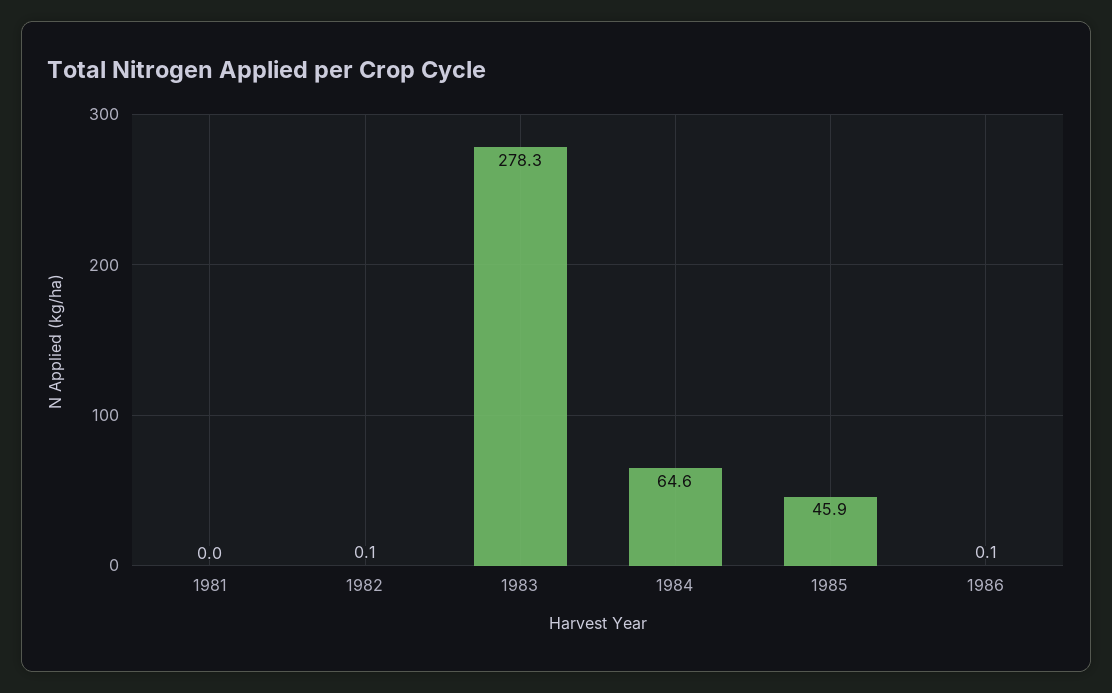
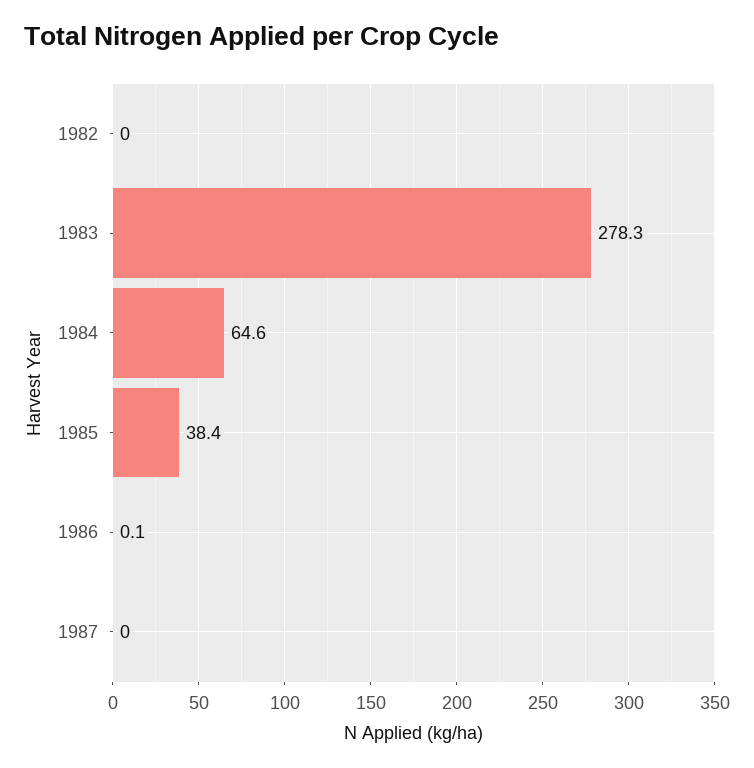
1981: 0 -> none
1982: 0.1 -> 0
1985: 45.9 -> 38.4
1987: none -> 0

